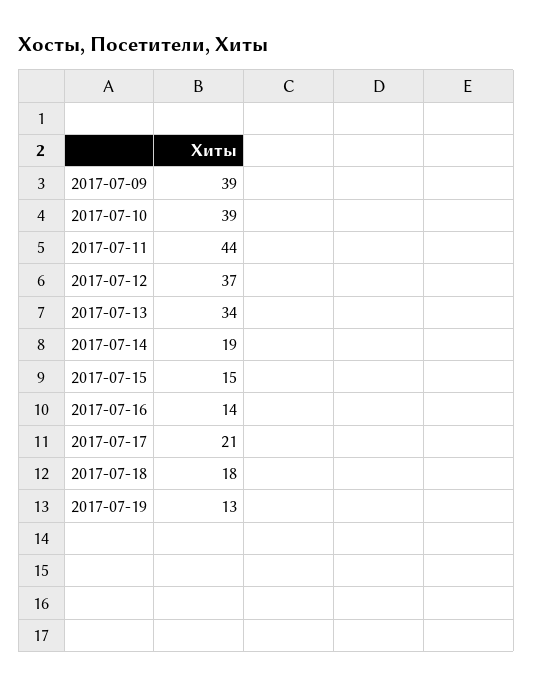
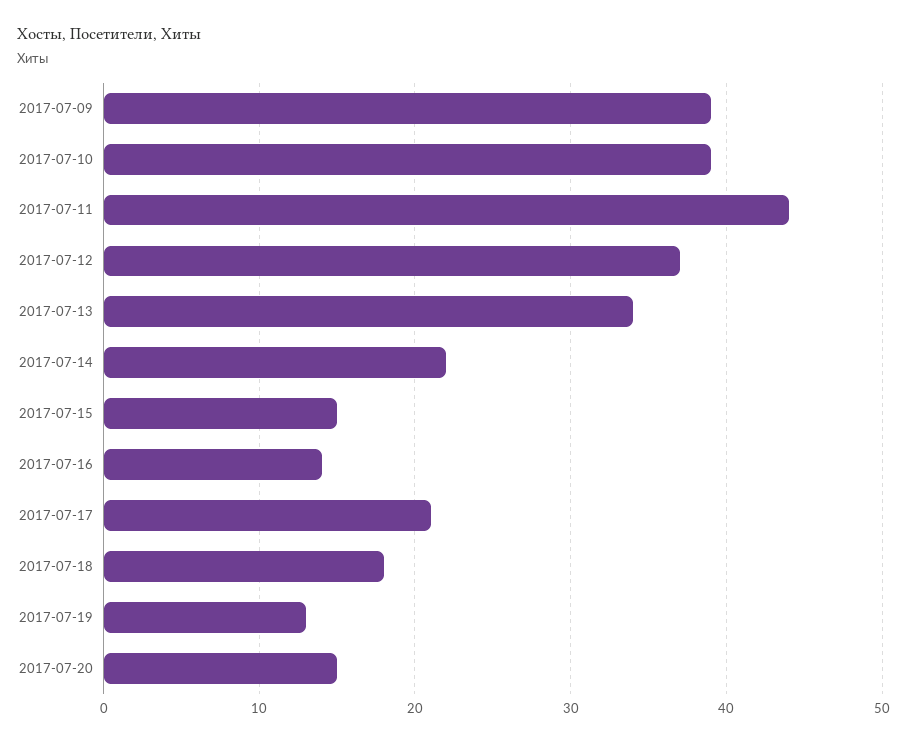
2017-07-14: 19 -> 22
2017-07-20: none -> 15

